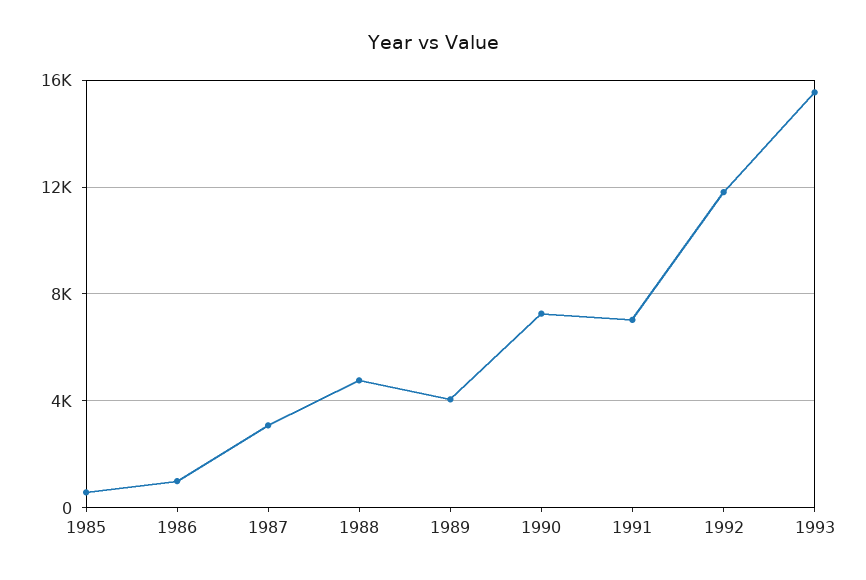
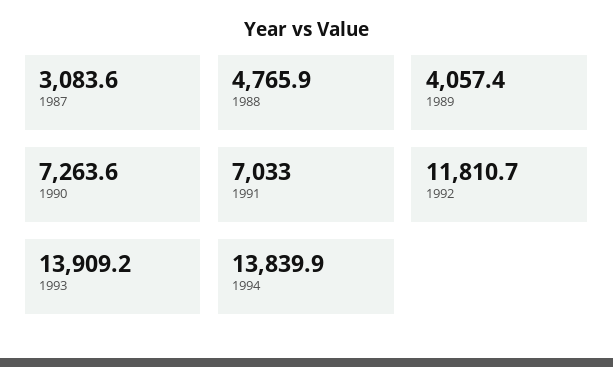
1985: 500 -> none
1986: 1000 -> none
1993: 15500 -> 13909.2
1994: none -> 13839.9

